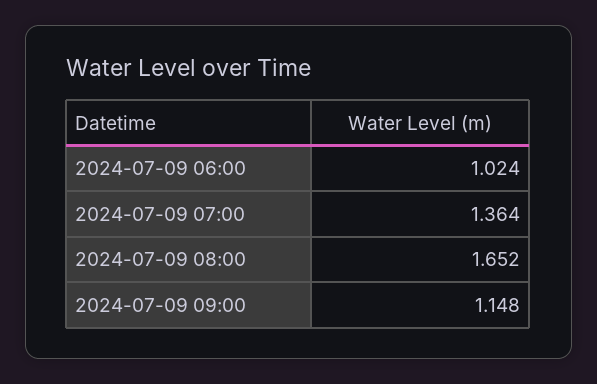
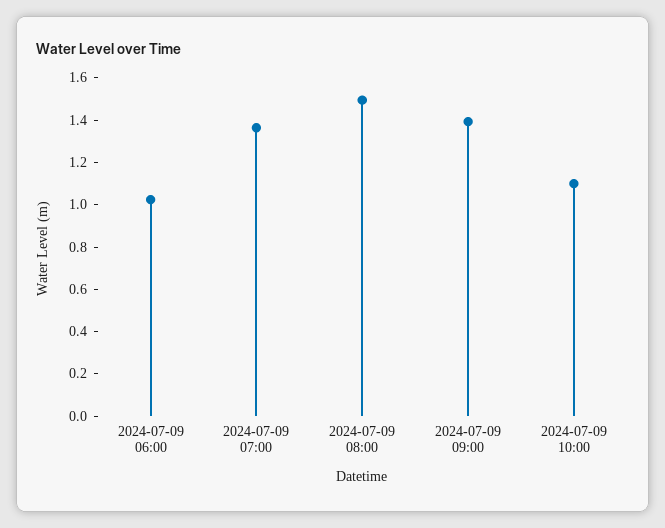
2024-07-09 08:00: 1.652 -> 1.5
2024-07-09 09:00: 1.148 -> 1.4
2024-07-09 10:00: none -> 1.1

